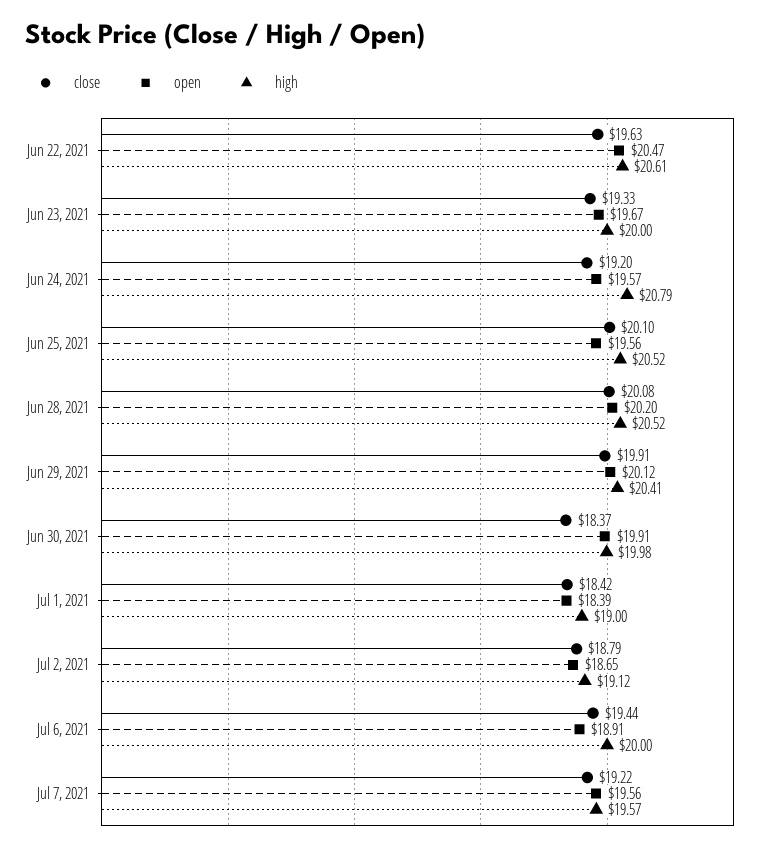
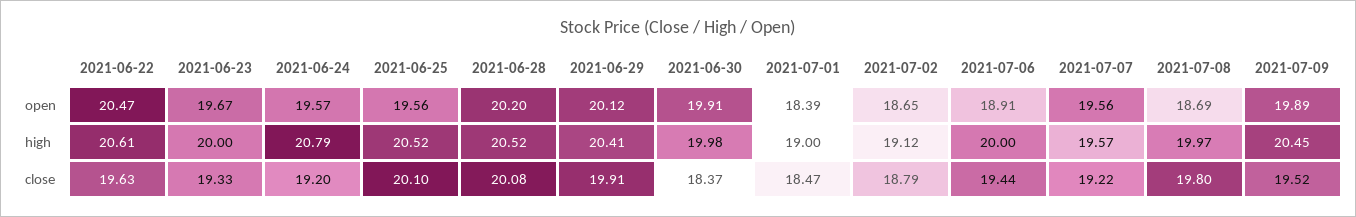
close, Jul 1, 2021: 18.42 -> 18.47
open, 2021-07-08: none -> 18.69
open, 2021-07-09: none -> 19.89
high, 2021-07-08: none -> 19.97
high, 2021-07-09: none -> 20.45
close, 2021-07-08: none -> 19.8
close, 2021-07-09: none -> 19.52

